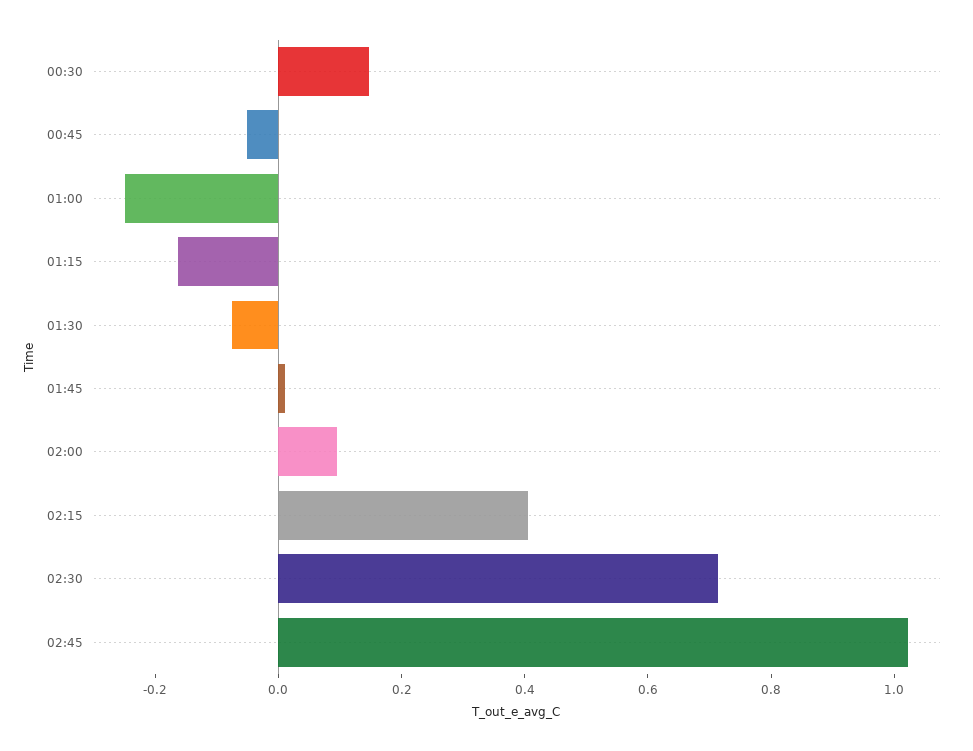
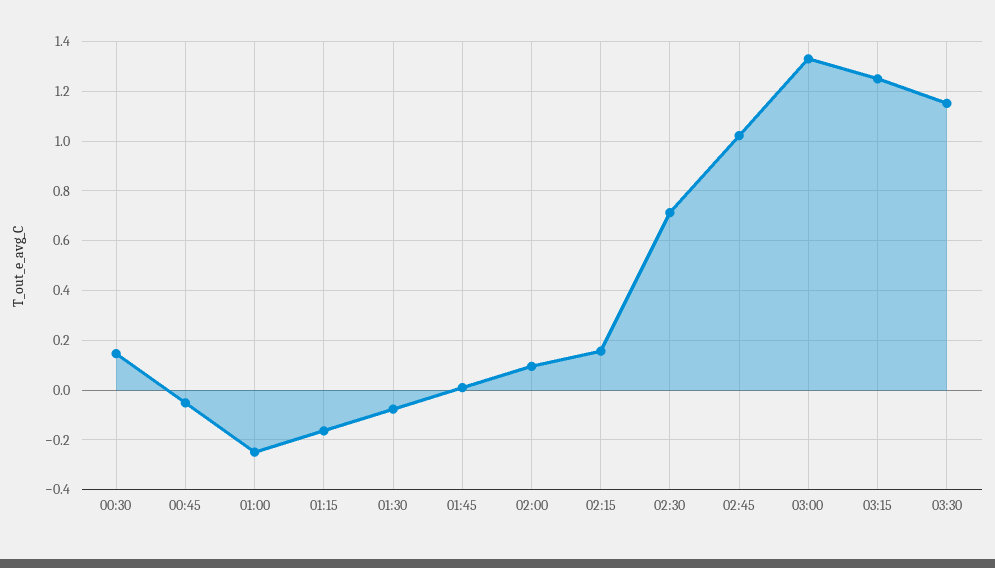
02:15: 0.4 -> 0.15
03:00: none -> 1.325
03:15: none -> 1.25
03:30: none -> 1.15

